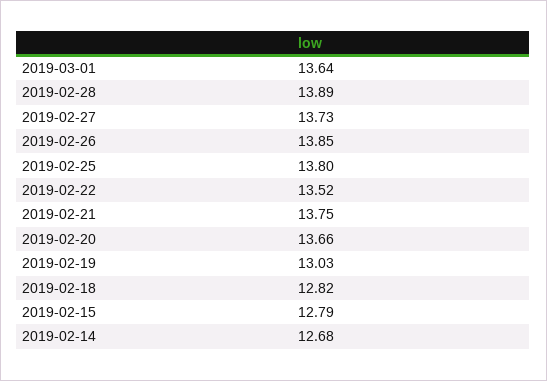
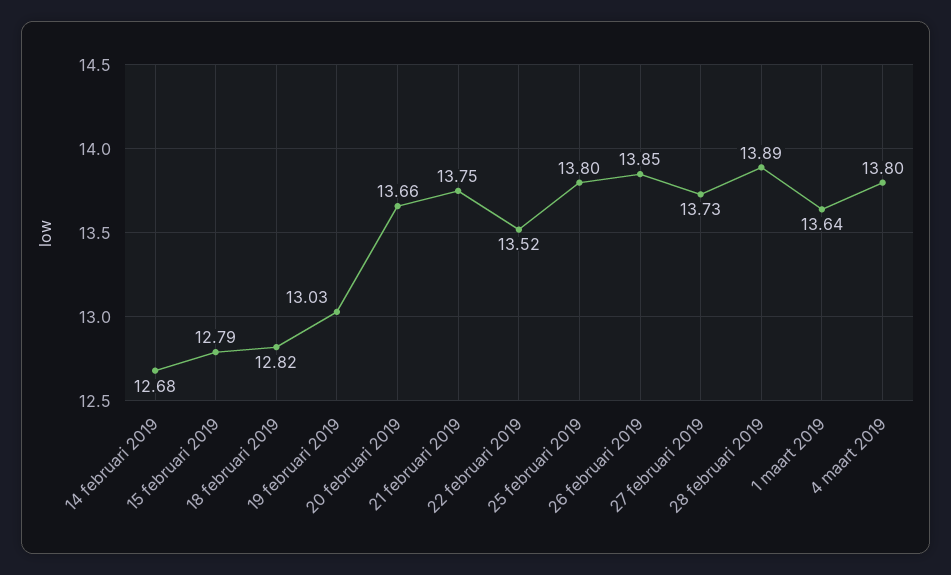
4 maart 2019: none -> 13.8

